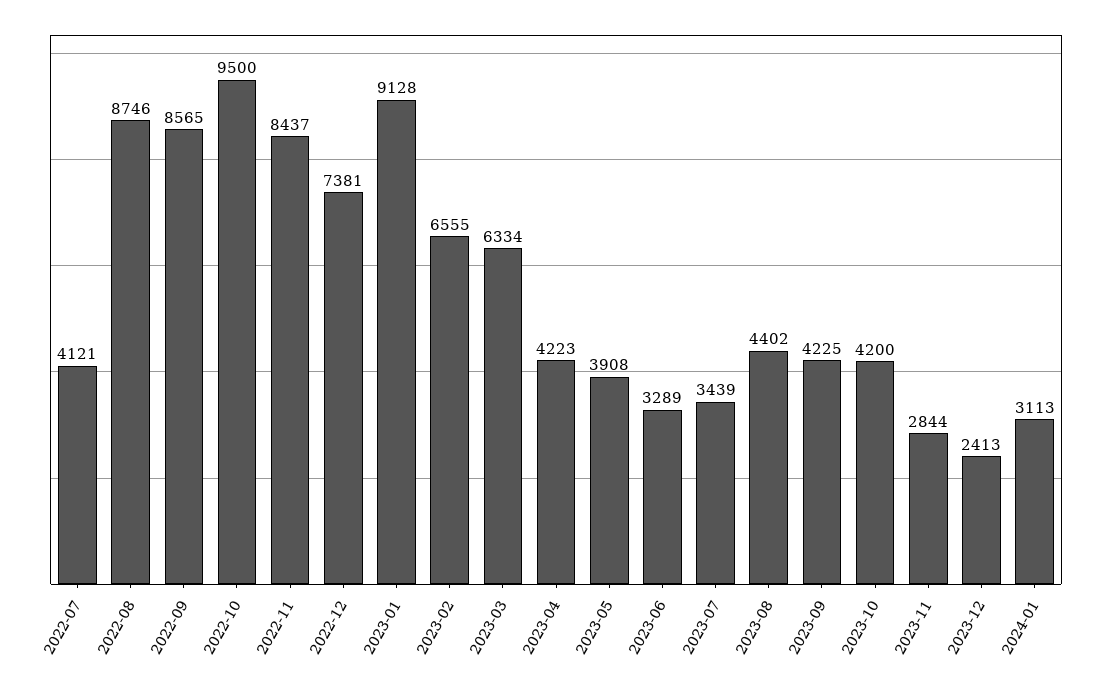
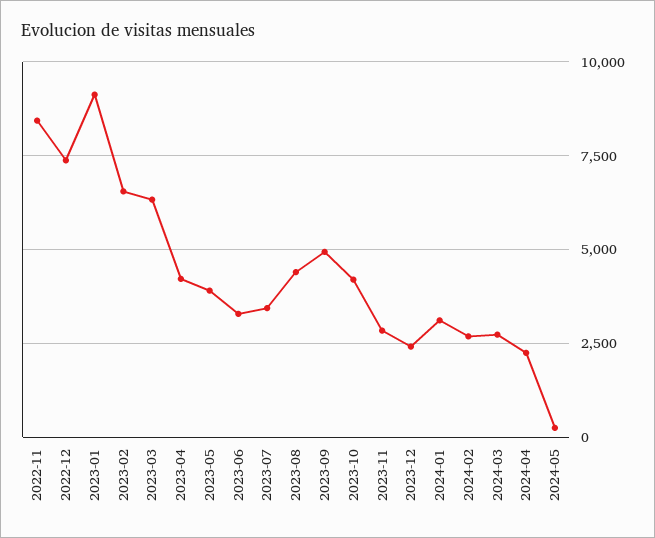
2022-07: 4121 -> none
2022-08: 8746 -> none
2022-09: 8565 -> none
2022-10: 9500 -> none
2023-09: 4225 -> 5000
2024-02: none -> 2750
2024-03: none -> 2750
2024-04: none -> 2250
2024-05: none -> 250

